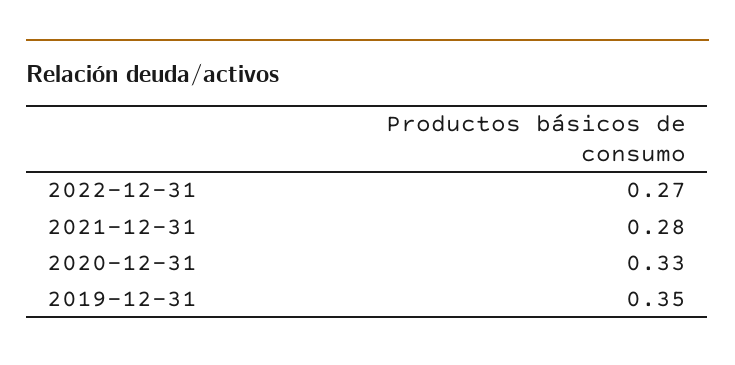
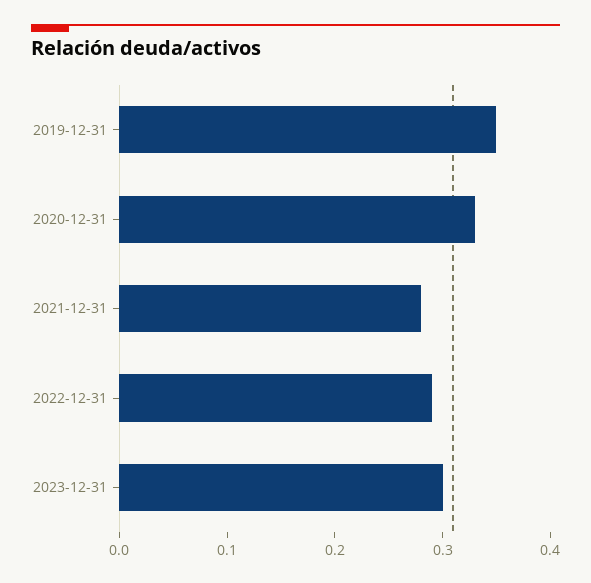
2022-12-31: 0.27 -> 0.29
2023-12-31: none -> 0.3

